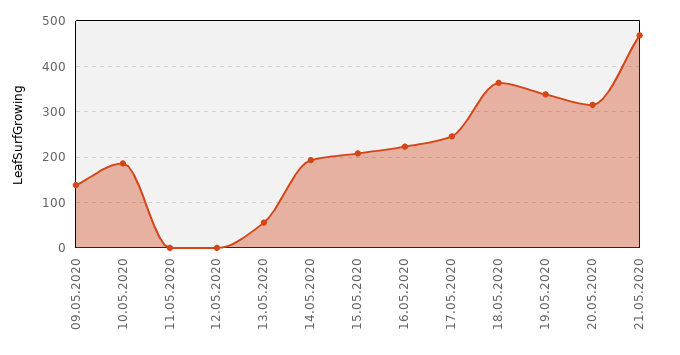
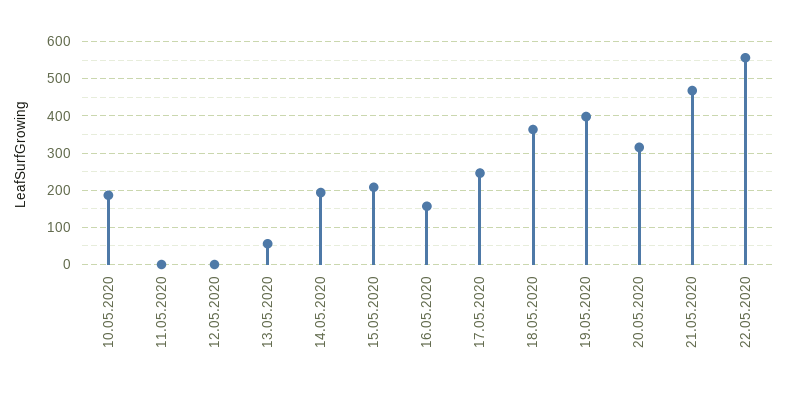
09.05.2020: 140 -> none
16.05.2020: 220 -> 160
19.05.2020: 340 -> 400
22.05.2020: none -> 560

